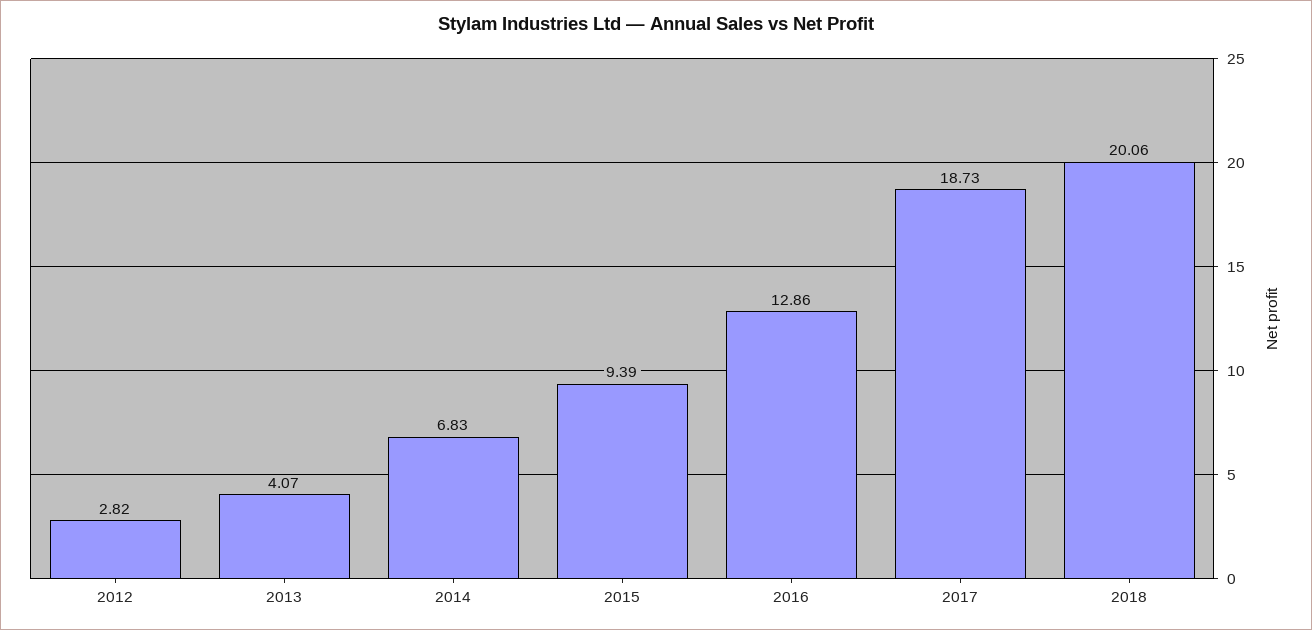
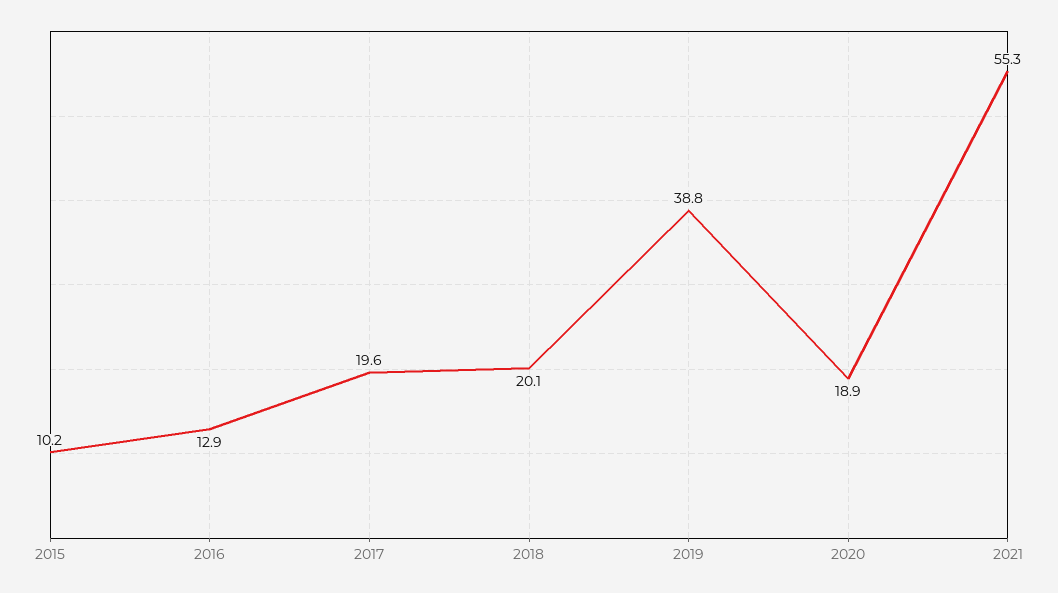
2012: 2.82 -> none
2013: 4.07 -> none
2014: 6.83 -> none
2015: 9.39 -> 10.2
2017: 18.73 -> 19.6
2019: none -> 38.8
2020: none -> 18.9
2021: none -> 55.3

